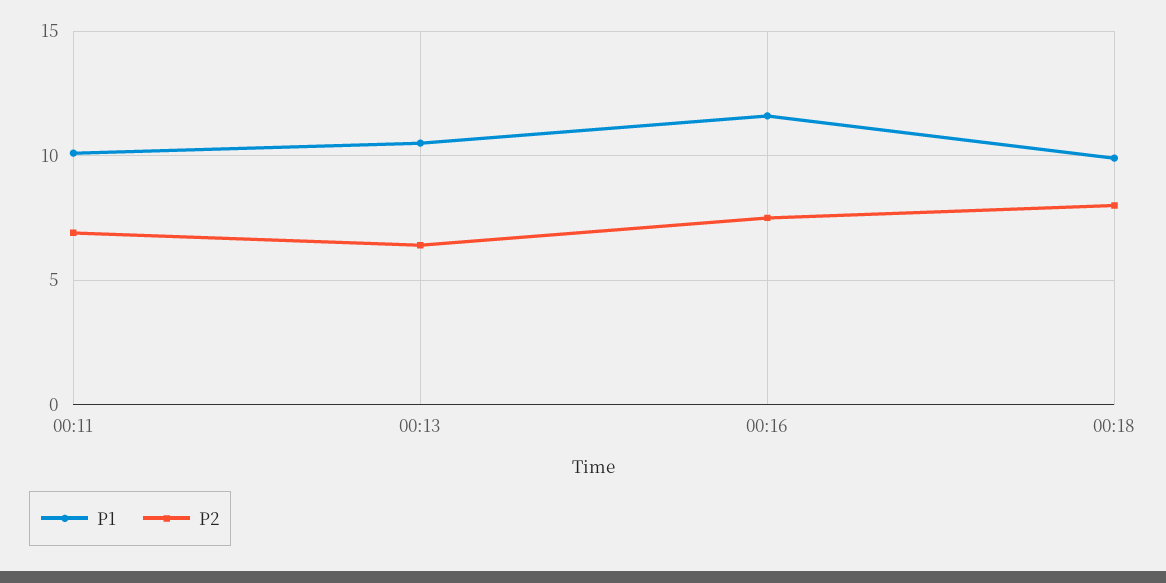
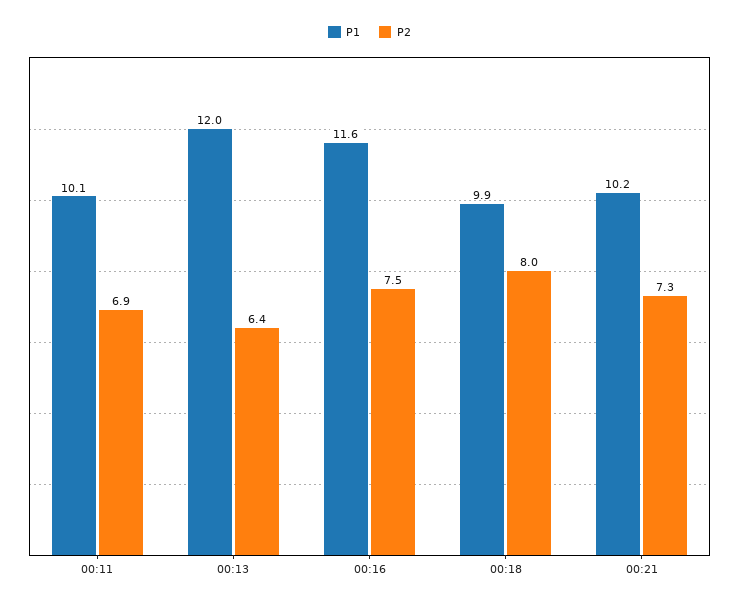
P1, 00:13: 10.5 -> 12
P1, 00:21: none -> 10.2
P2, 00:21: none -> 7.3

